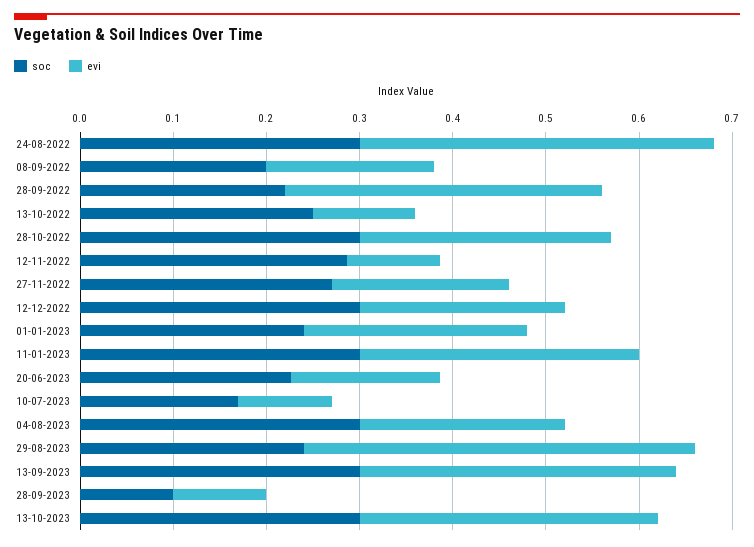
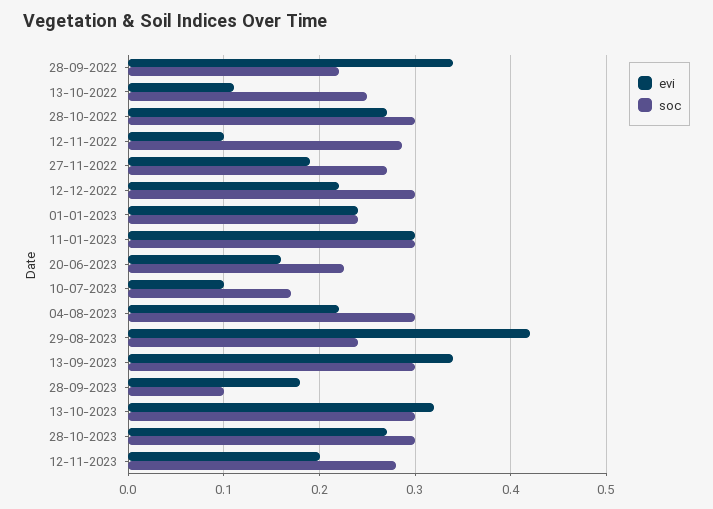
soc, 24-08-2022: 0.3 -> none
evi, 24-08-2022: 0.38 -> none
soc, 08-09-2022: 0.2 -> none
evi, 08-09-2022: 0.18 -> none
evi, 28-09-2023: 0.1 -> 0.18
evi, 28-10-2023: none -> 0.27
soc, 28-10-2023: none -> 0.3
evi, 12-11-2023: none -> 0.2
soc, 12-11-2023: none -> 0.28

